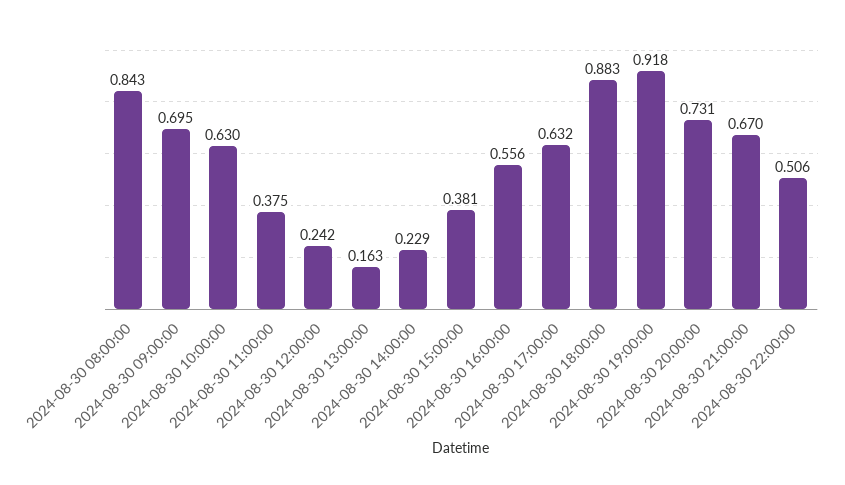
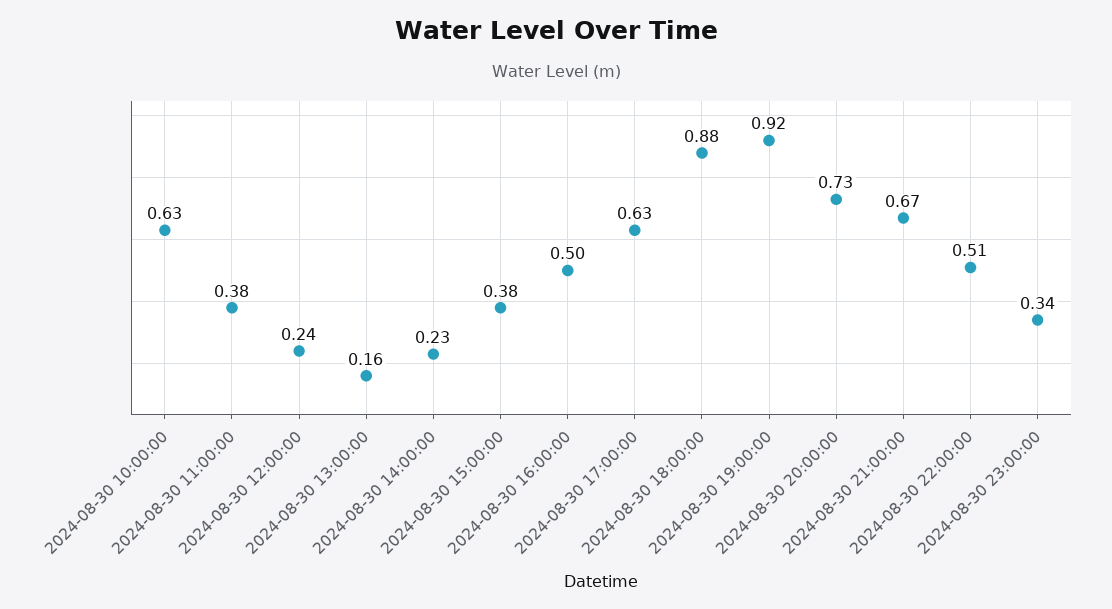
2024-08-30 08:00:00: 0.843 -> none
2024-08-30 09:00:00: 0.695 -> none
2024-08-30 16:00:00: 0.556 -> 0.5
2024-08-30 23:00:00: none -> 0.34

